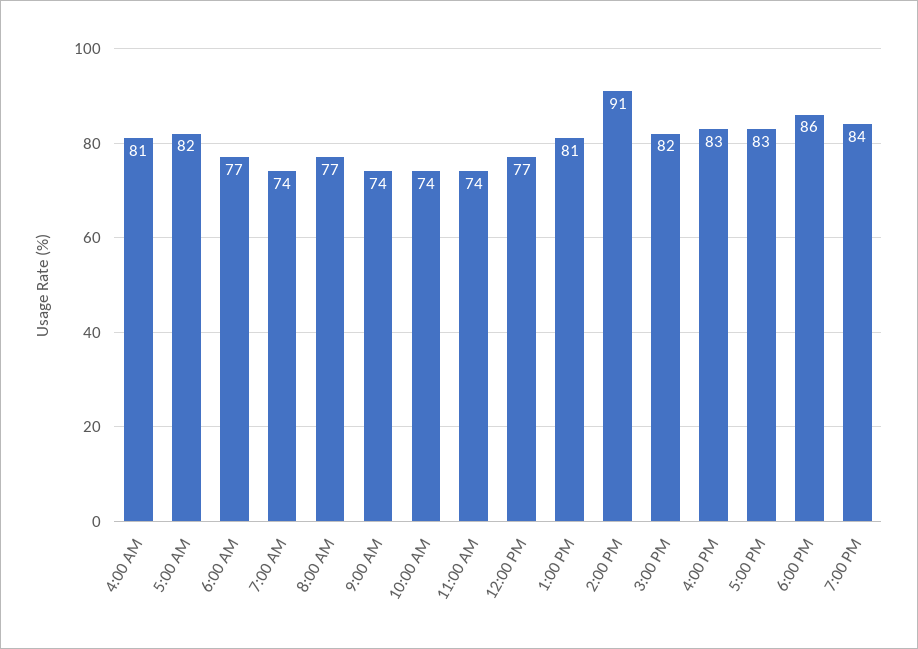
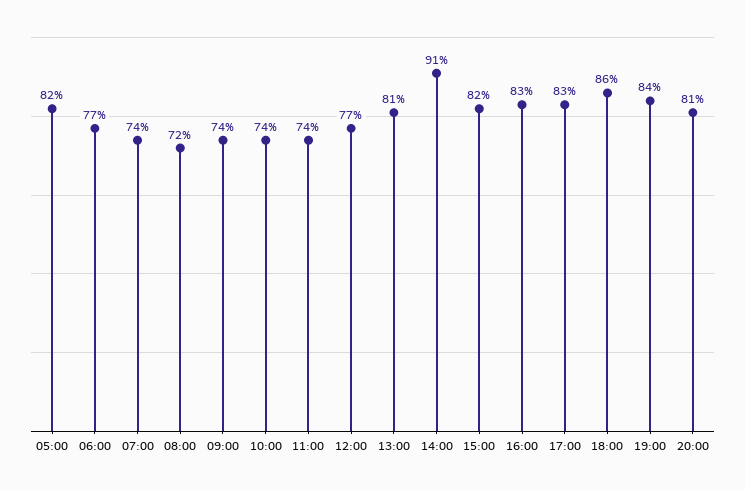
4:00 AM: 81 -> none
8:00 AM: 77 -> 72
20:00: none -> 81

